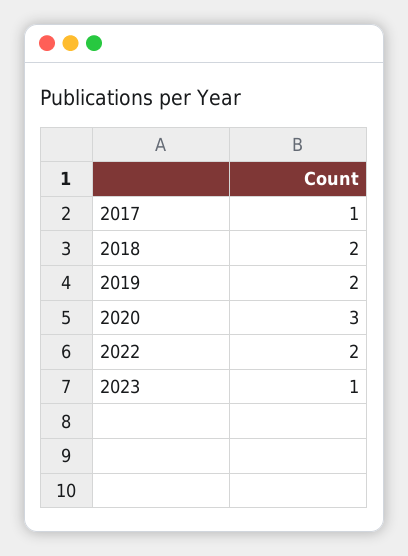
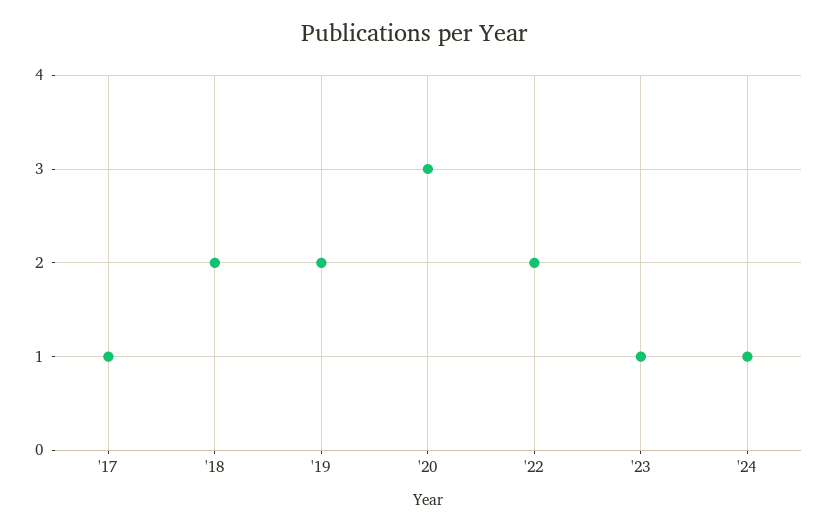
'24: none -> 1

